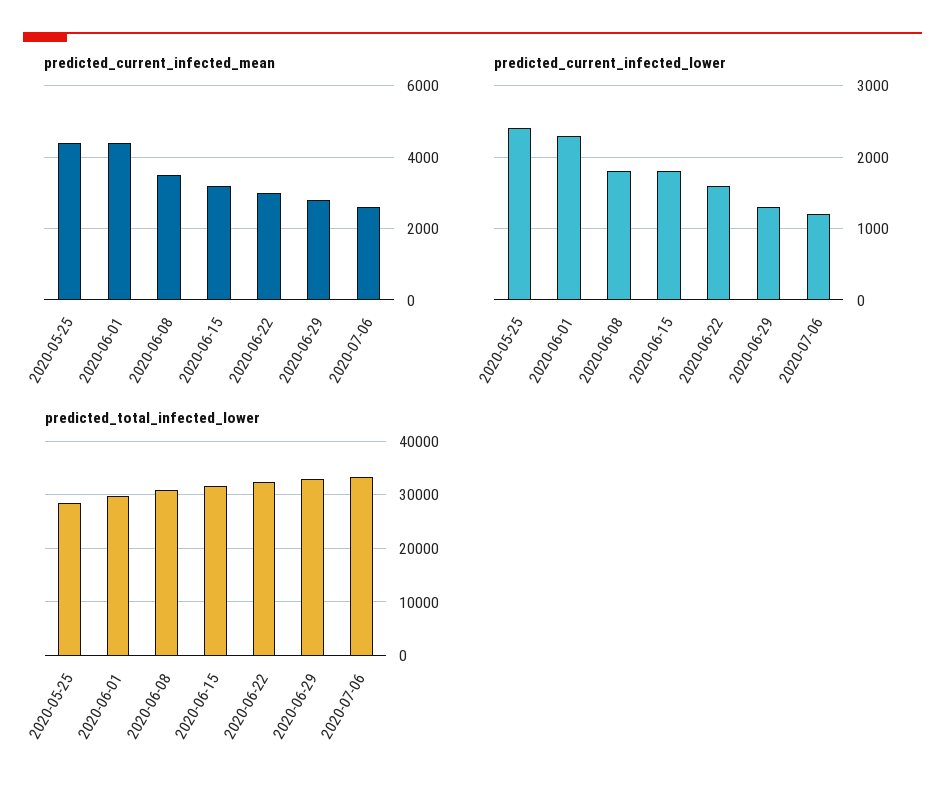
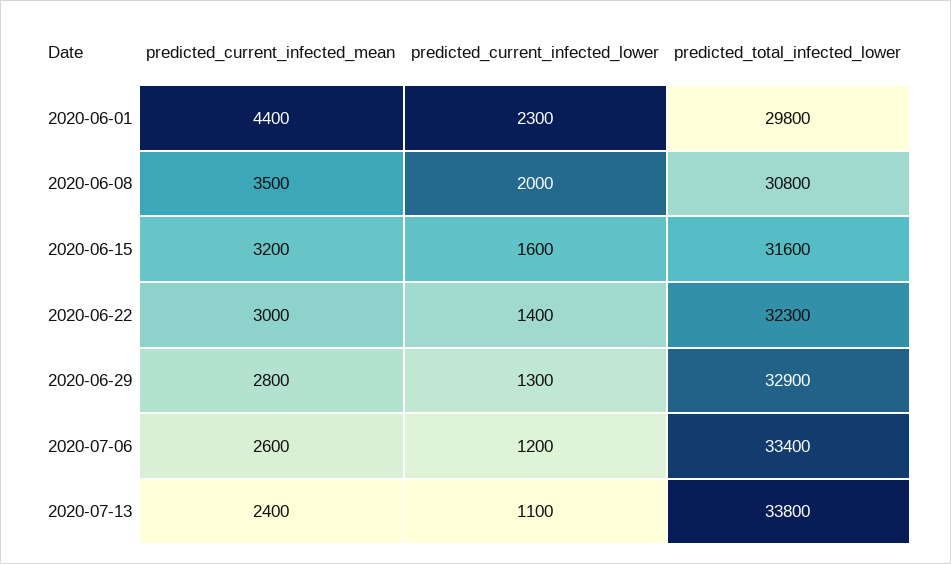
predicted_current_infected_mean, 2020-05-25: 4400 -> none
predicted_current_infected_lower, 2020-05-25: 2400 -> none
predicted_current_infected_lower, 2020-06-08: 1800 -> 2000
predicted_current_infected_lower, 2020-06-15: 1800 -> 1600
predicted_current_infected_lower, 2020-06-22: 1600 -> 1400
predicted_total_infected_lower, 2020-05-25: 28000 -> none
predicted_current_infected_mean, 2020-07-13: none -> 2400
predicted_current_infected_lower, 2020-07-13: none -> 1100
predicted_total_infected_lower, 2020-07-13: none -> 33800

